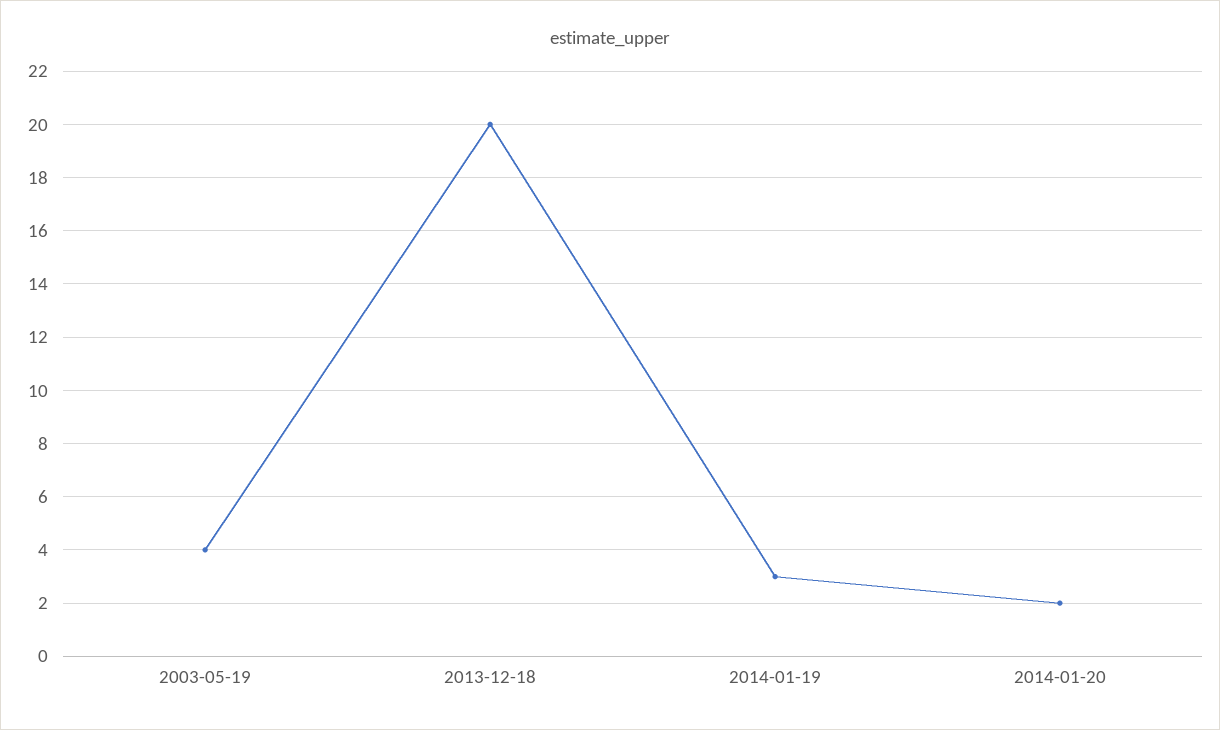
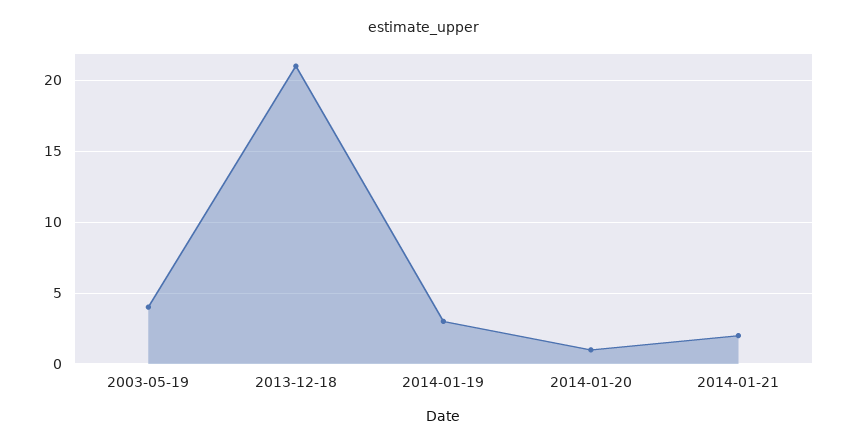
2013-12-18: 20 -> 21
2014-01-20: 2 -> 1
2014-01-21: none -> 2

